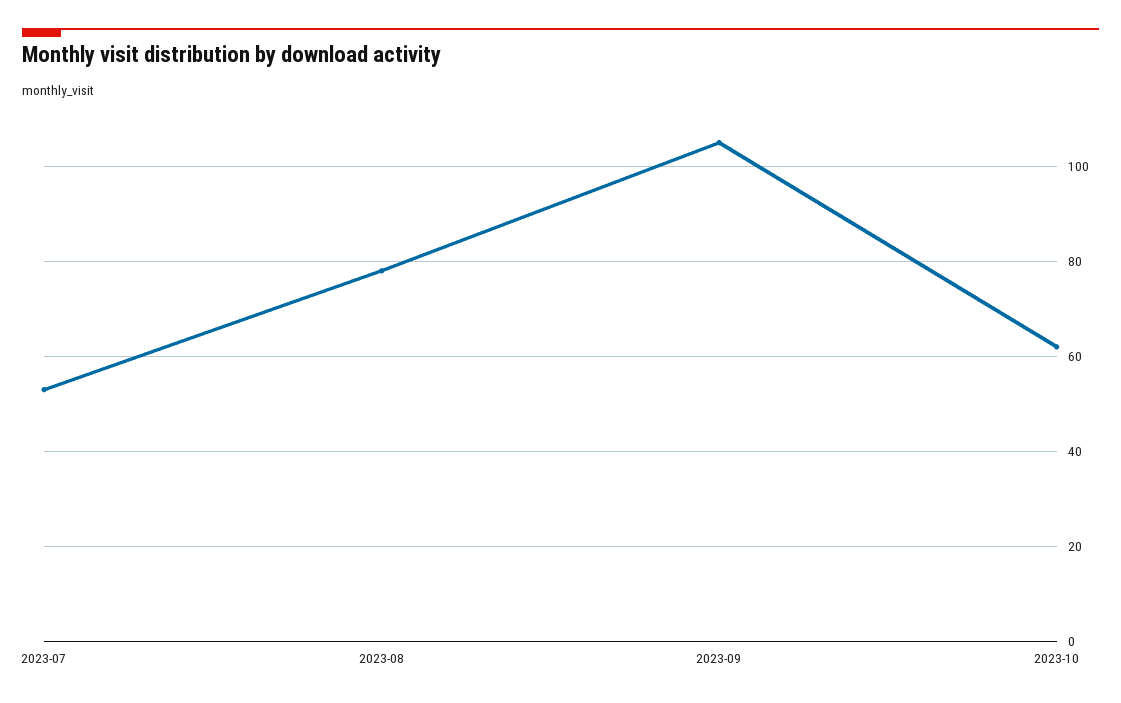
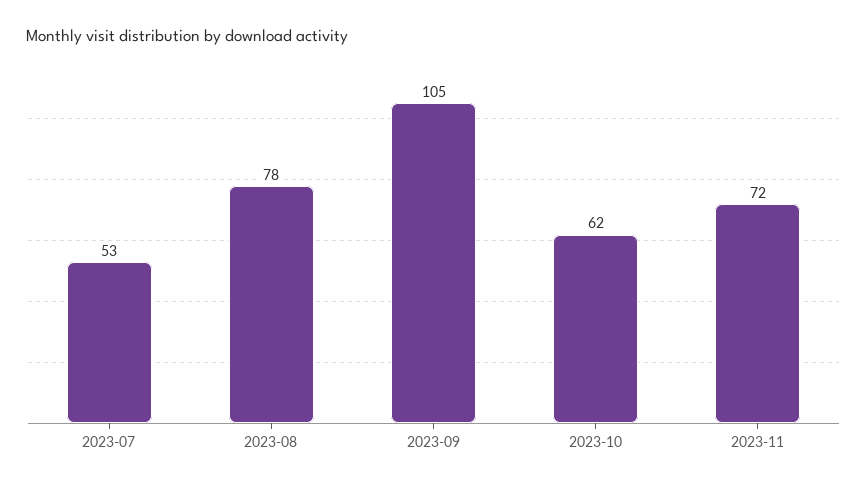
2023-11: none -> 72

